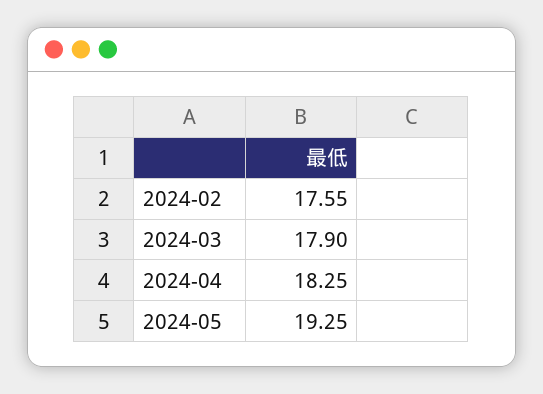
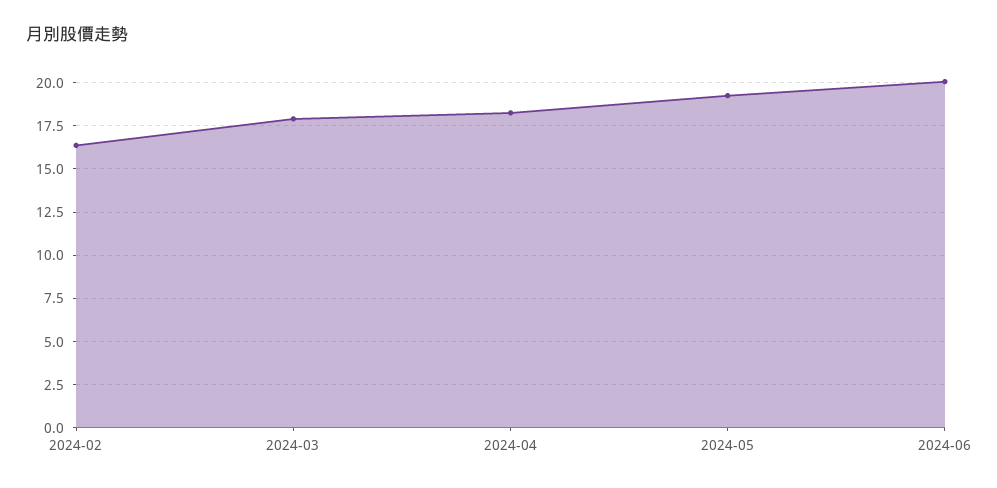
2024-02: 17.55 -> 16.5
2024-06: none -> 20

